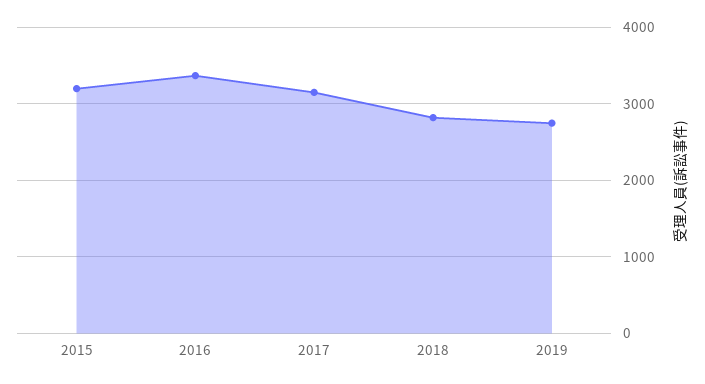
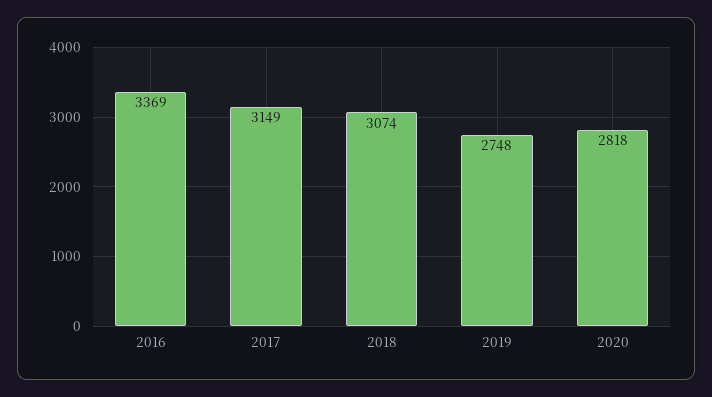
2015: 3200 -> none
2018: 2800 -> 3074
2020: none -> 2818

